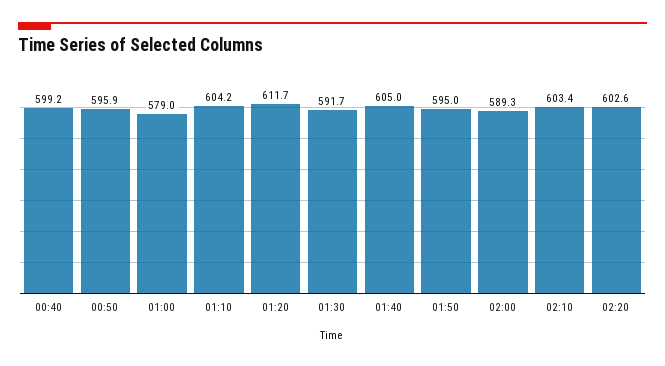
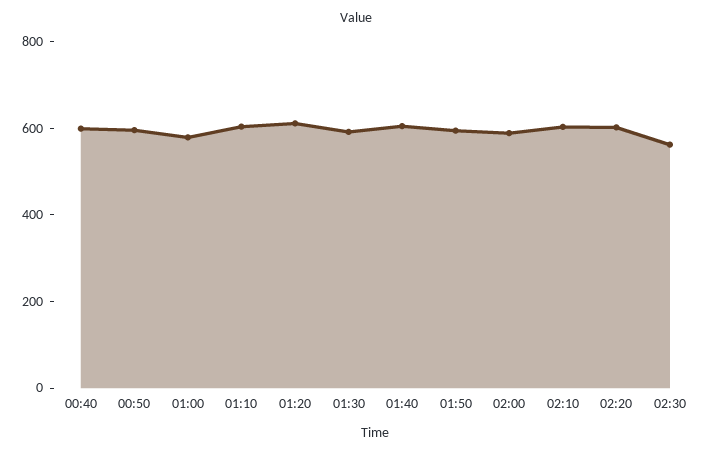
02:30: none -> 550

